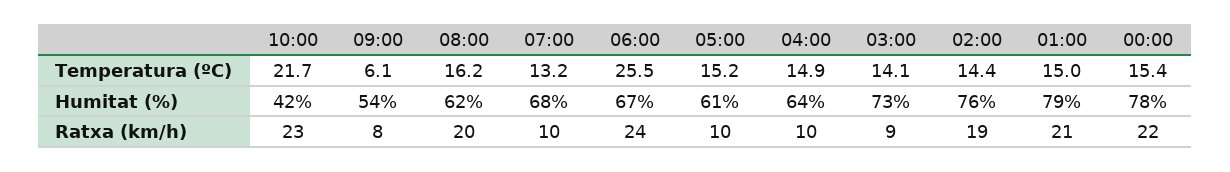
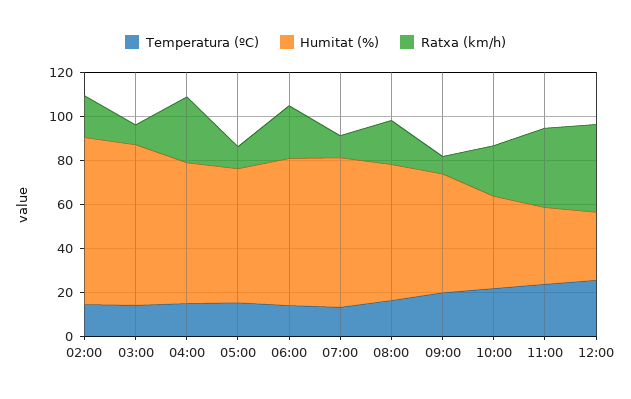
Temperatura (ºC), 09:00: 6.1 -> 20
Temperatura (ºC), 06:00: 25.5 -> 15
Temperatura (ºC), 01:00: 15 -> none
Temperatura (ºC), 00:00: 15.4 -> none
Humitat (%), 01:00: 79 -> none
Humitat (%), 00:00: 78 -> none
Ratxa (km/h), 04:00: 10 -> 30
Ratxa (km/h), 01:00: 21 -> none
Ratxa (km/h), 00:00: 22 -> none
Temperatura (ºC), 11:00: none -> 25
Humitat (%), 11:00: none -> 35
Ratxa (km/h), 11:00: none -> 35
Temperatura (ºC), 12:00: none -> 25
Humitat (%), 12:00: none -> 30
Ratxa (km/h), 12:00: none -> 40

